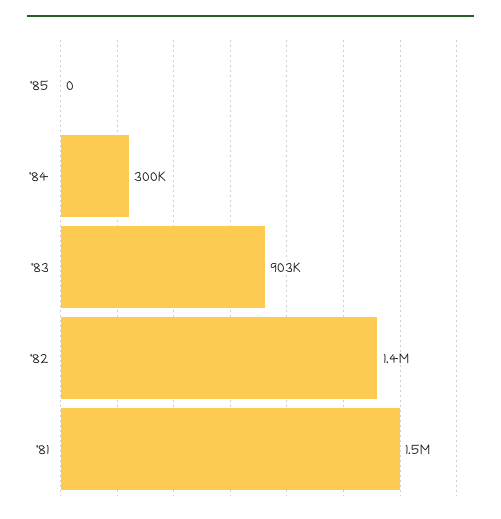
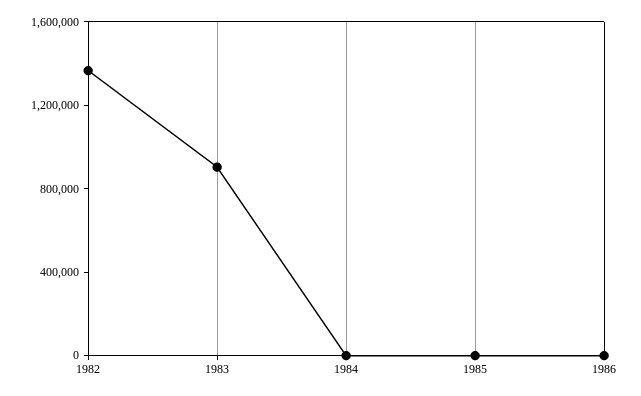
'84: 300000 -> 0
'81: 1500000 -> none
1986: none -> 0

